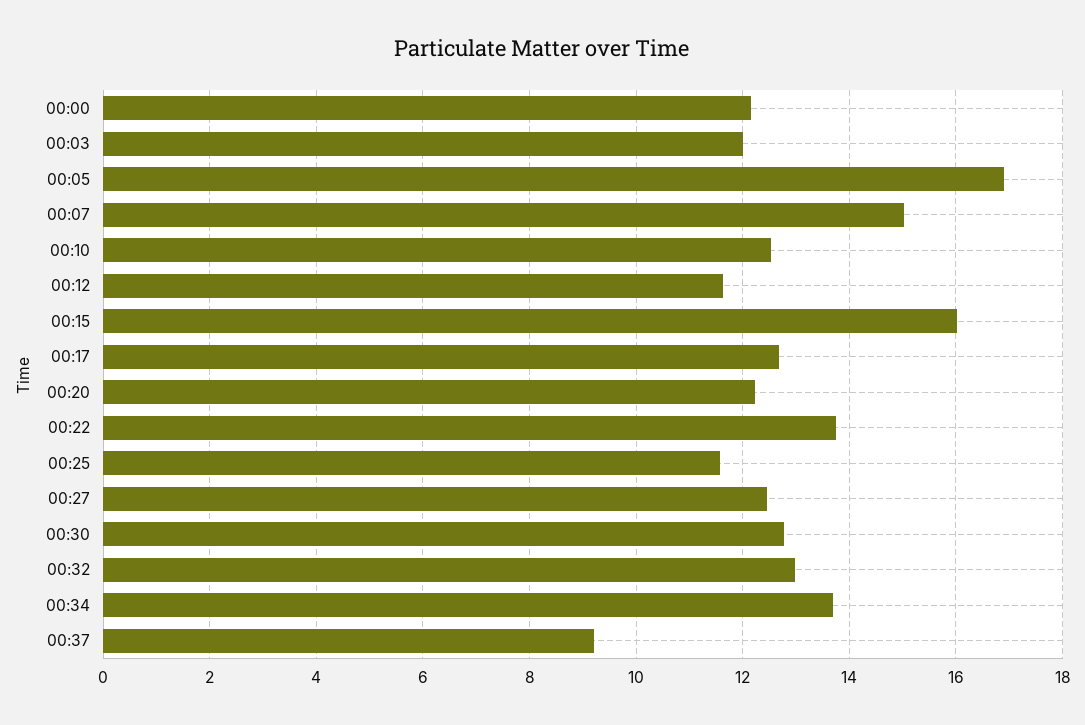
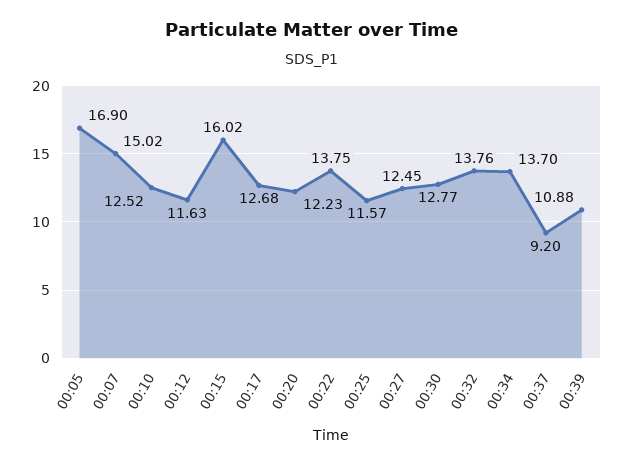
00:00: 12.2 -> none
00:03: 12 -> none
00:32: 13 -> 13.76
00:39: none -> 10.88

